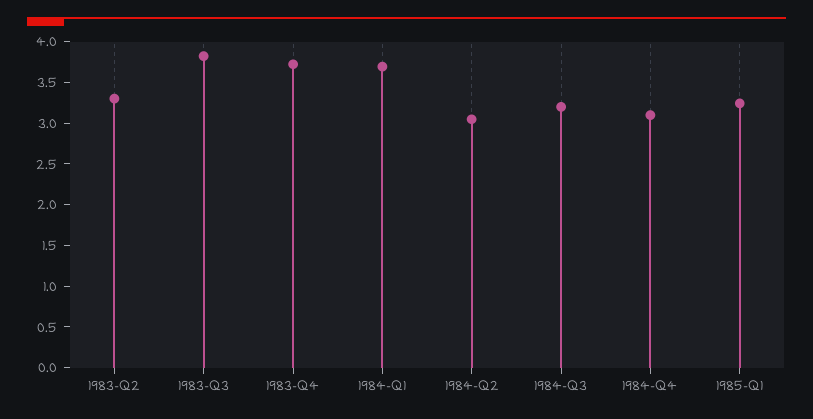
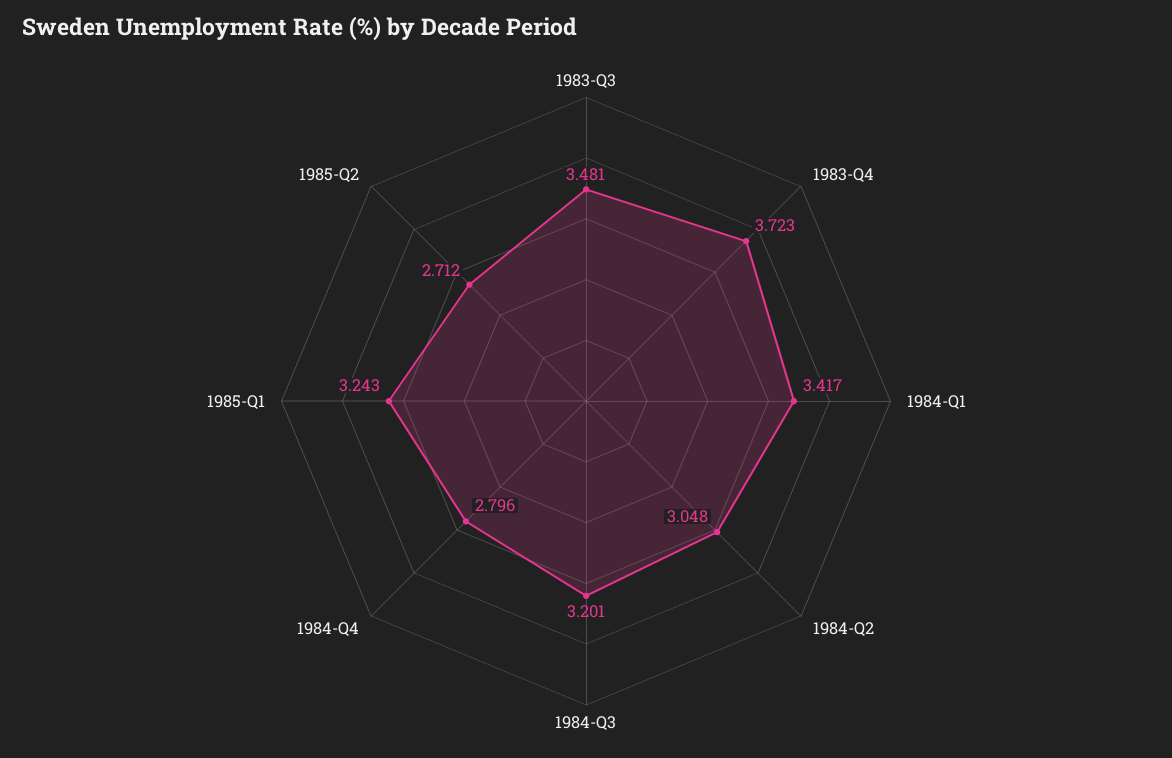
1983-Q2: 3.3 -> none
1983-Q3: 3.8 -> 3.481
1984-Q1: 3.7 -> 3.417
1984-Q4: 3.1 -> 2.796
1985-Q2: none -> 2.712

